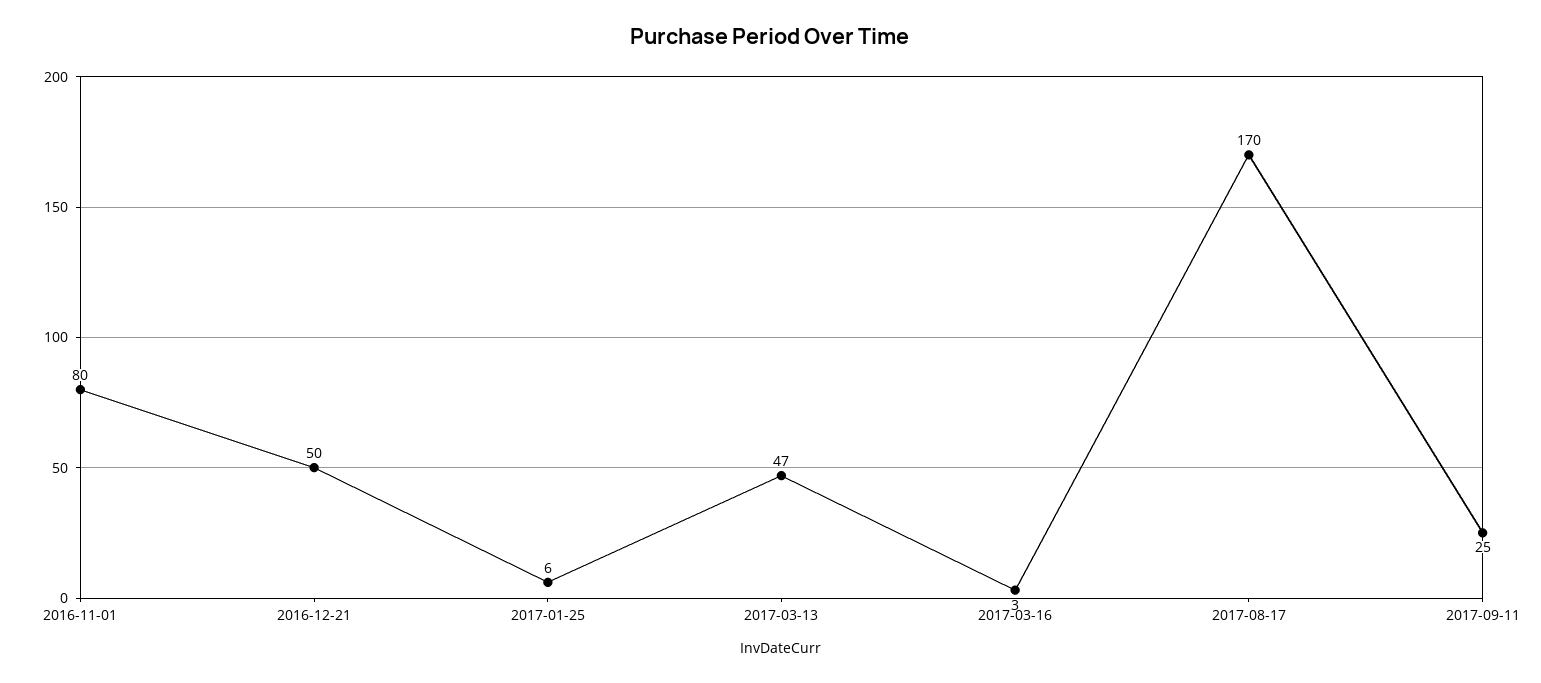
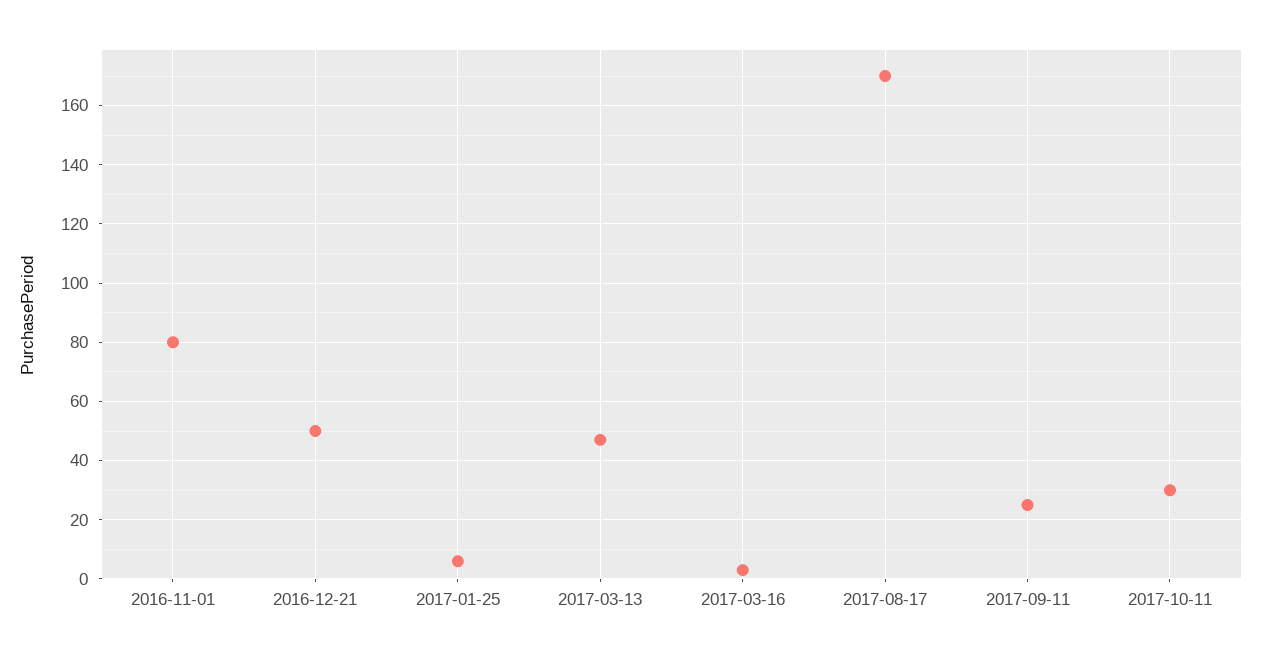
2017-10-11: none -> 30

